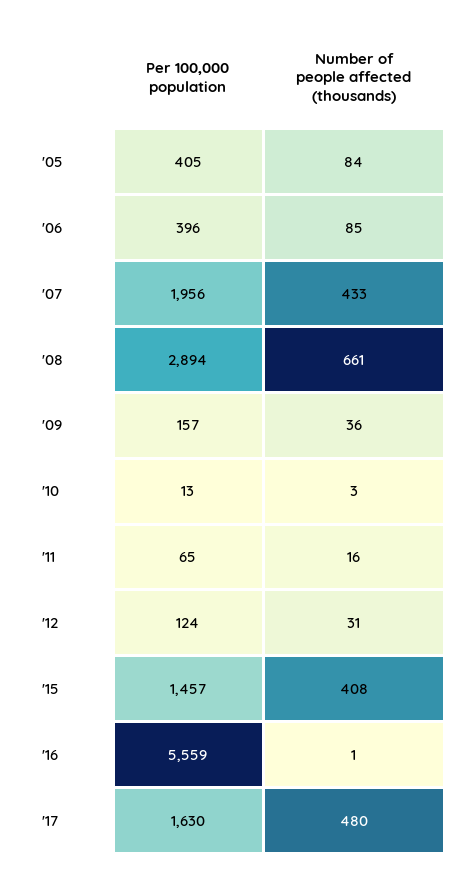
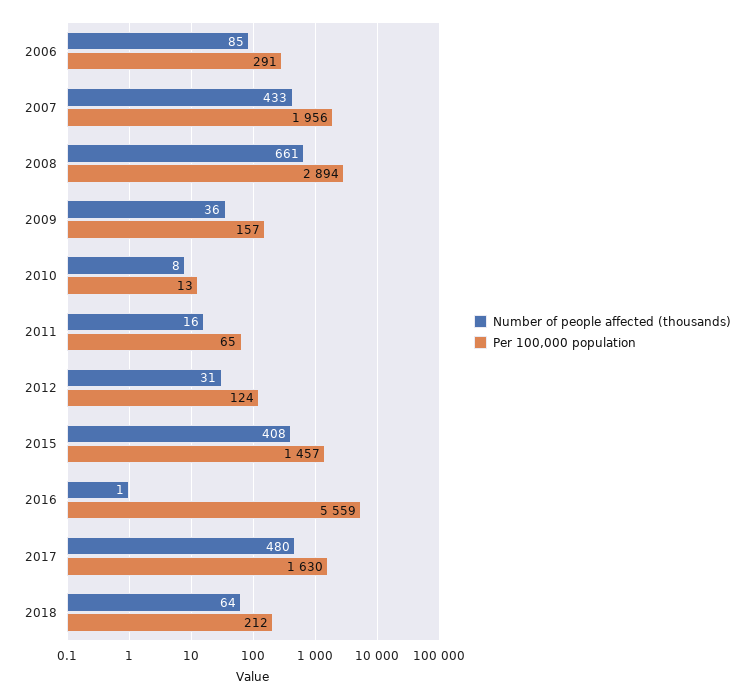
Per 100,000 population, '05: 405 -> none
Number of people affected (thousands), '05: 84 -> none
Per 100,000 population, '06: 396 -> 291
Number of people affected (thousands), '10: 3 -> 8
Number of people affected (thousands), 2018: none -> 64
Per 100,000 population, 2018: none -> 212

